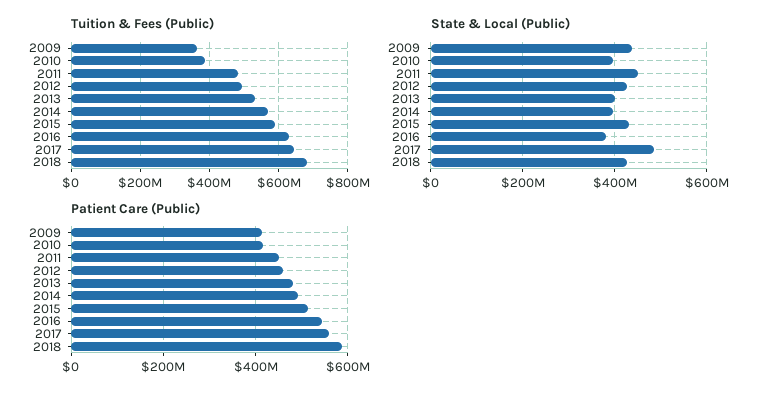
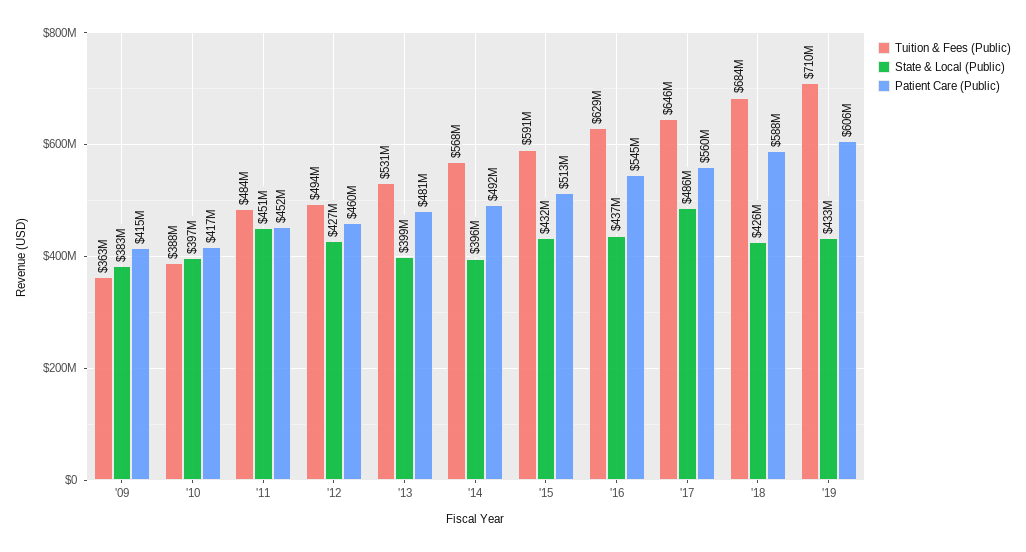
State & Local (Public), 2009: 440000000 -> 383000000
State & Local (Public), 2016: 380000000 -> 437000000
Tuition & Fees (Public), '19: none -> 710000000
State & Local (Public), '19: none -> 433000000
Patient Care (Public), '19: none -> 606000000

